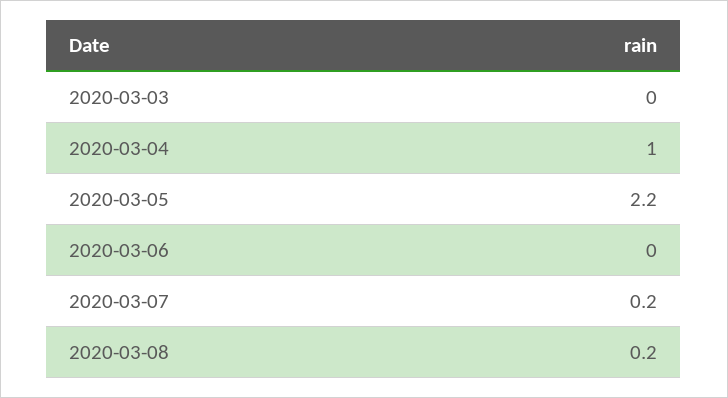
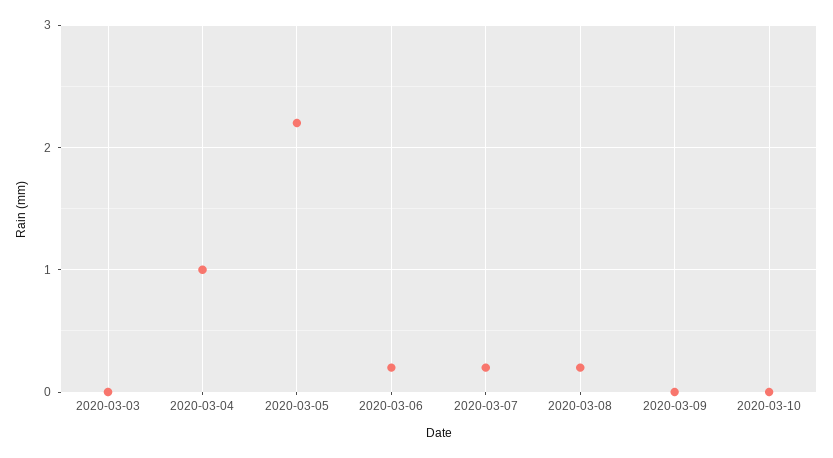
2020-03-06: 0 -> 0.2
2020-03-09: none -> 0
2020-03-10: none -> 0

